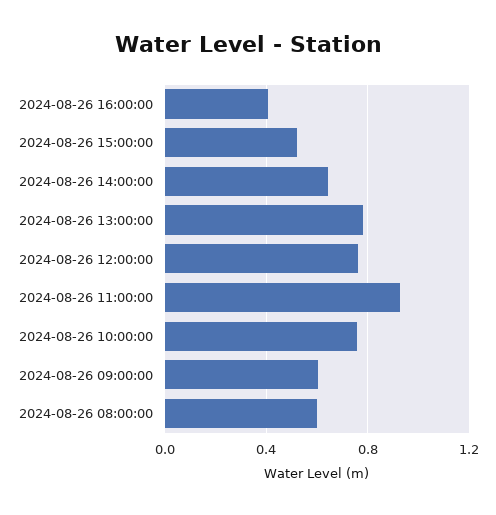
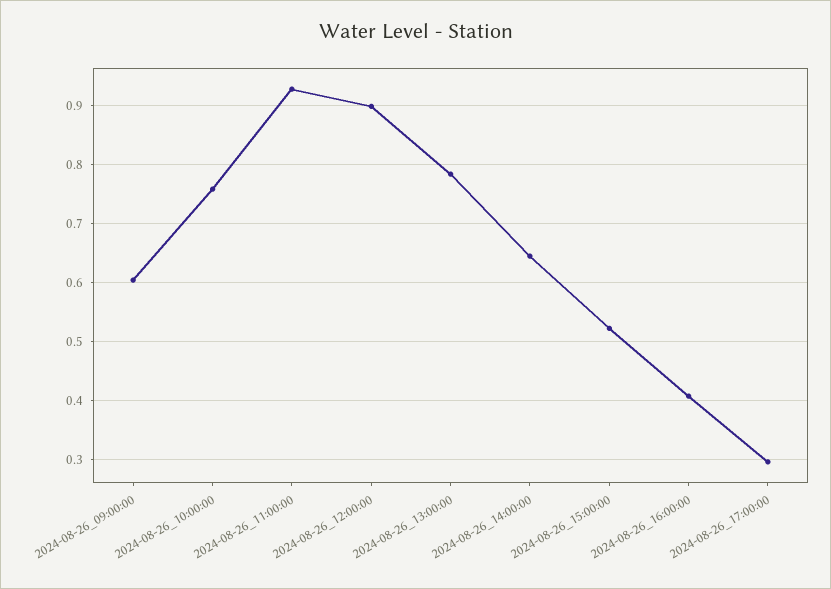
2024-08-26 12:00:00: 0.75 -> 0.9
2024-08-26 08:00:00: 0.6 -> none
2024-08-26_17:00:00: none -> 0.3

